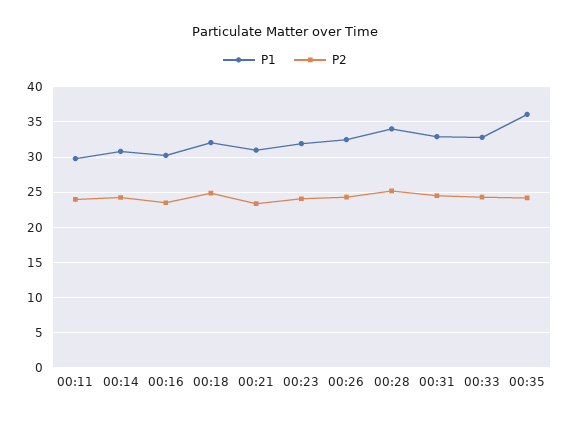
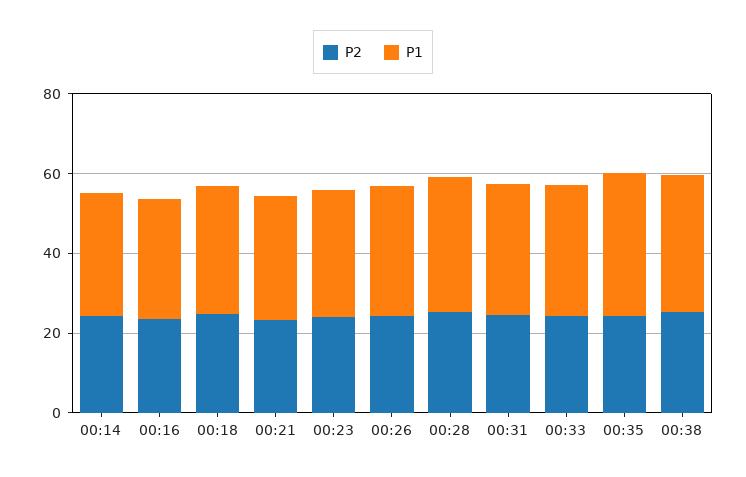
P1, 00:11: 30 -> none
P2, 00:11: 24 -> none
P2, 00:38: none -> 25
P1, 00:38: none -> 35

